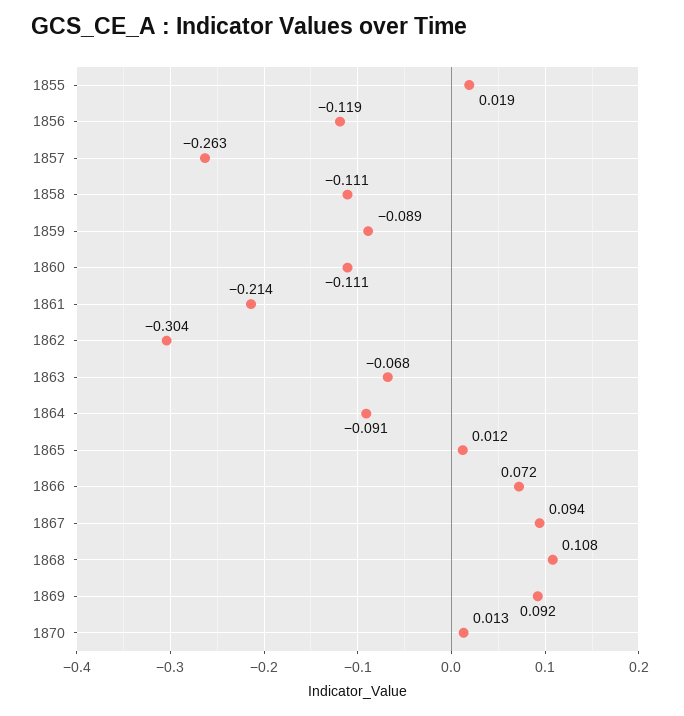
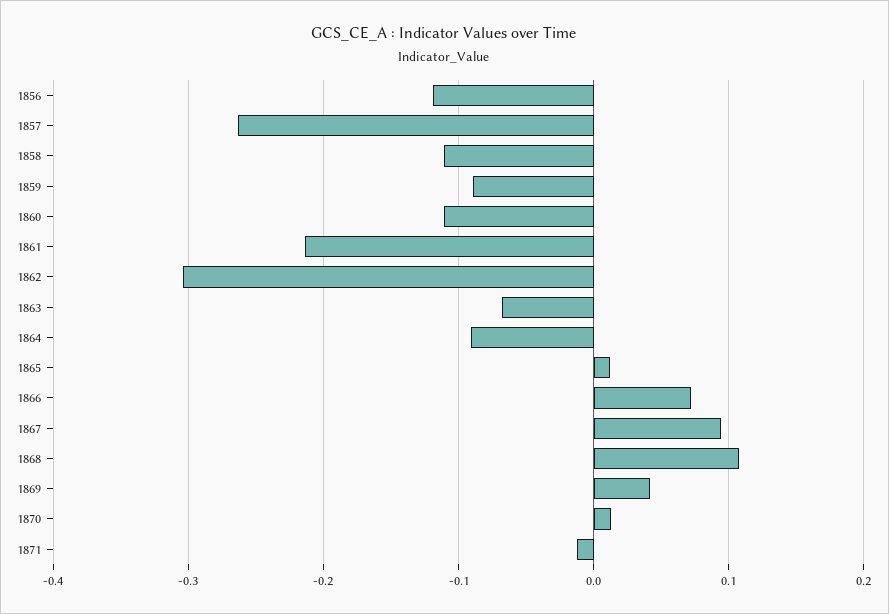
1855: 0.019 -> none
1869: 0.092 -> 0.04
1871: none -> -0.01

